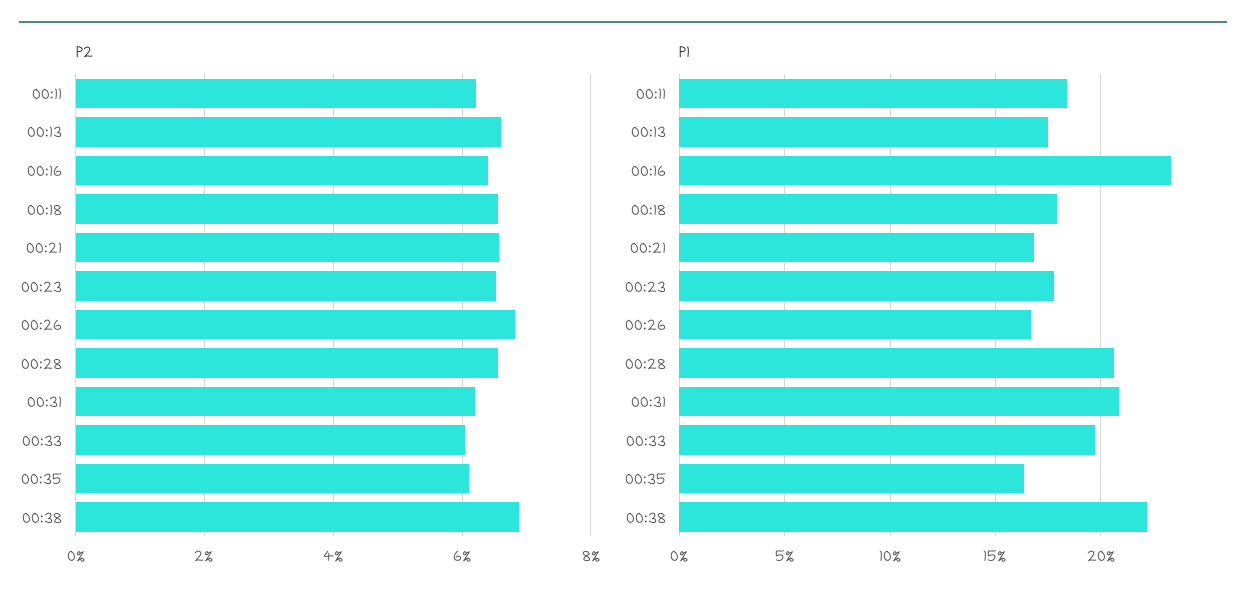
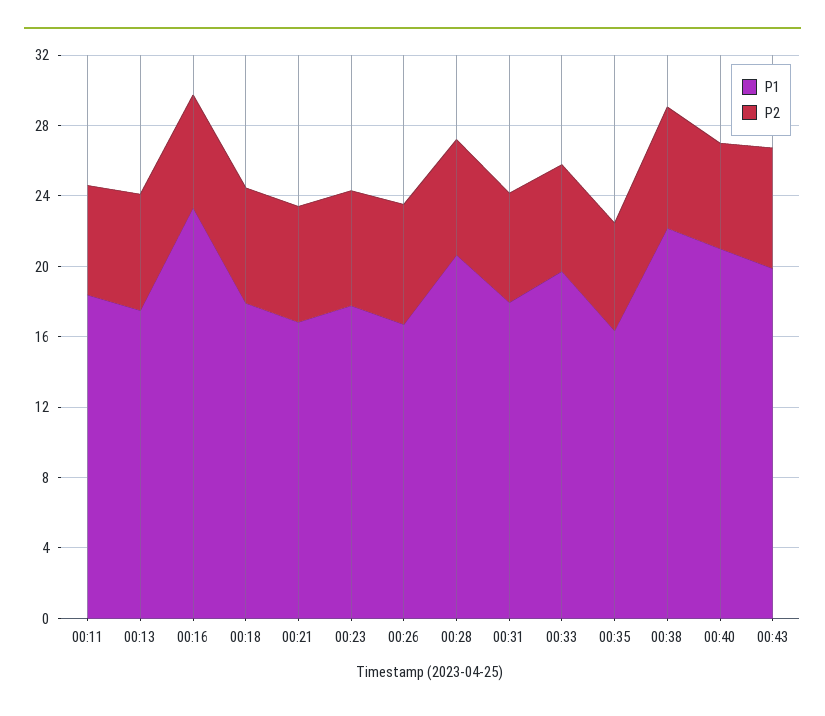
P1, 00:31: 21 -> 18
P1, 00:40: none -> 21
P2, 00:40: none -> 6
P1, 00:43: none -> 20
P2, 00:43: none -> 7

